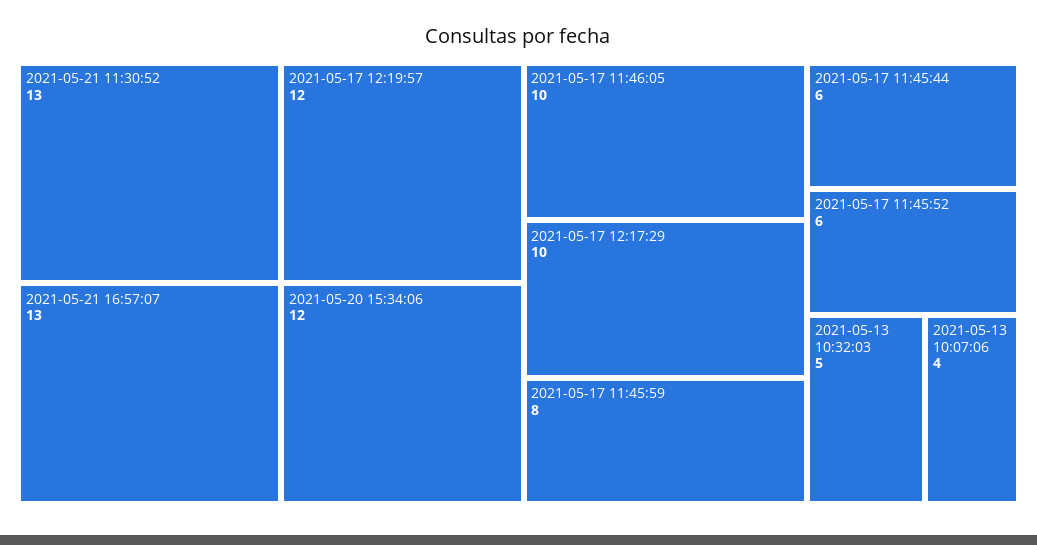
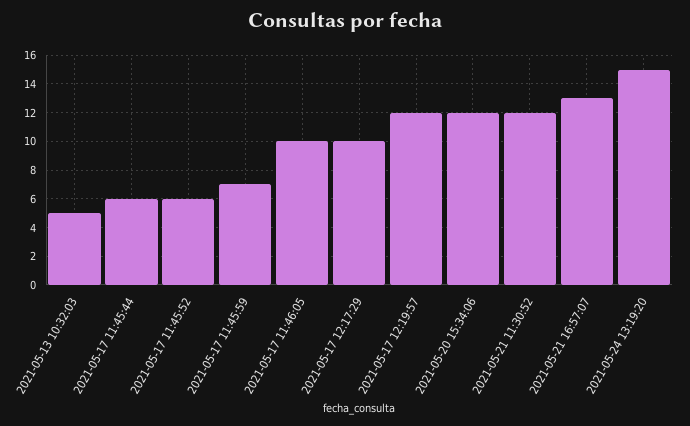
2021-05-21 11:30:52: 13 -> 12
2021-05-17 11:45:59: 8 -> 7
2021-05-13 10:07:06: 4 -> none
2021-05-24 13:19:20: none -> 15

